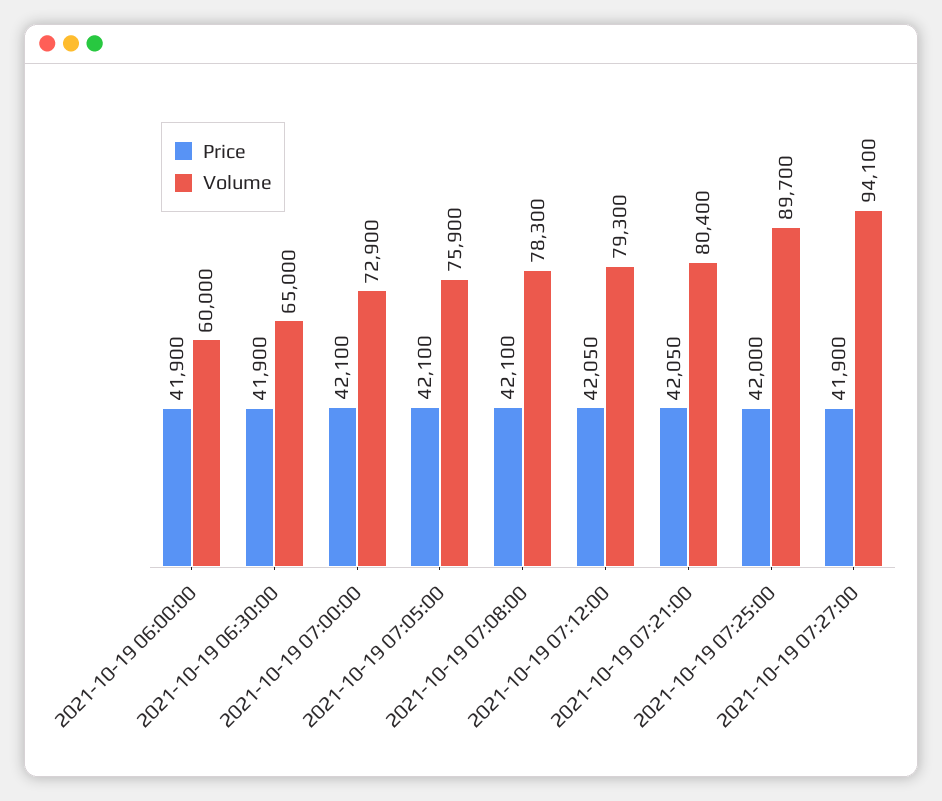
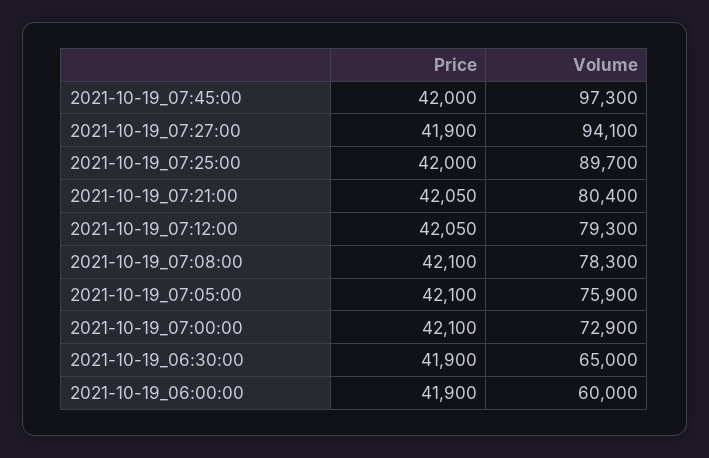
Price, 2021-10-19_07:45:00: none -> 42000
Volume, 2021-10-19_07:45:00: none -> 97300

